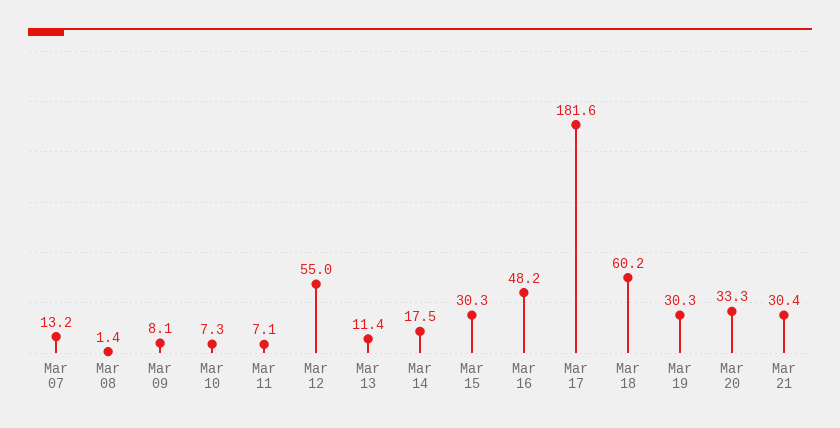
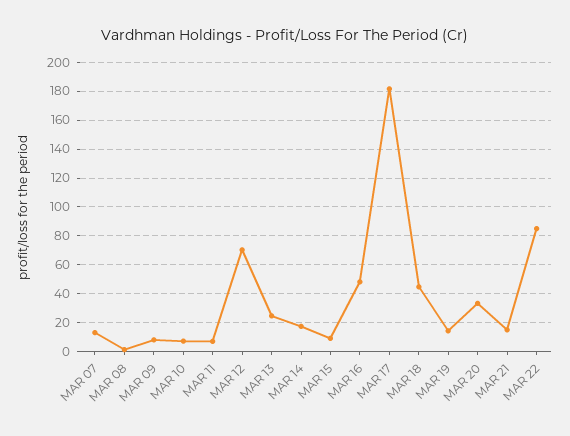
Mar 12: 55 -> 70
Mar 13: 11.4 -> 25
Mar 15: 30.3 -> 10
Mar 18: 60.2 -> 45
Mar 19: 30.3 -> 15
Mar 21: 30.4 -> 15
MAR 22: none -> 85

